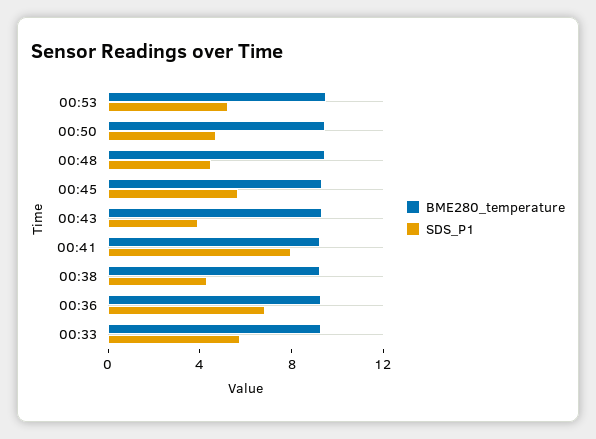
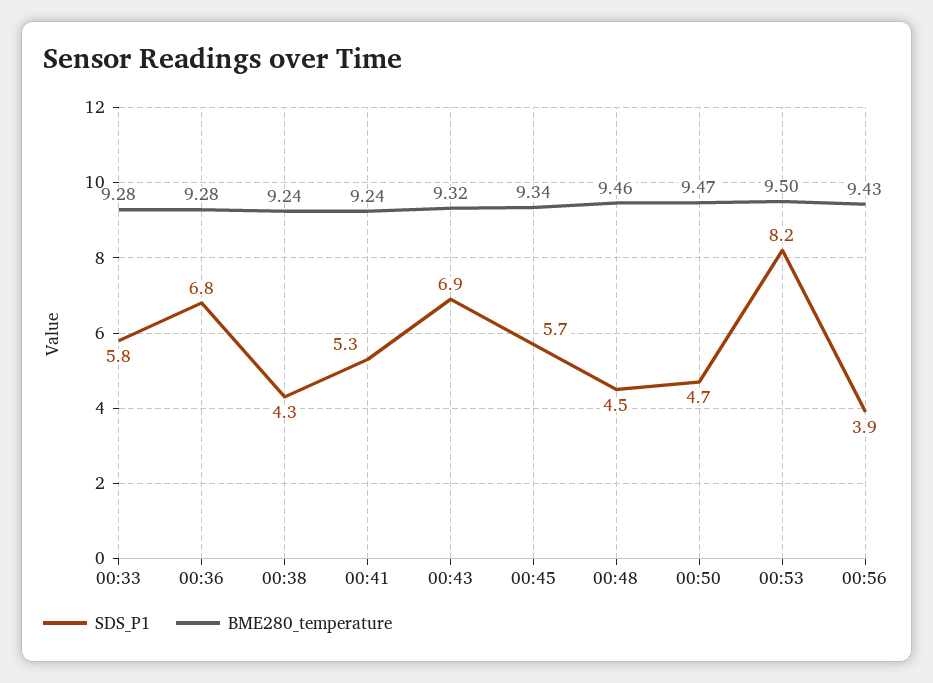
SDS_P1, 00:53: 5 -> 8.2
SDS_P1, 00:43: 4 -> 6.9
SDS_P1, 00:41: 8 -> 5.3
SDS_P1, 00:56: none -> 3.9
BME280_temperature, 00:56: none -> 9.43

